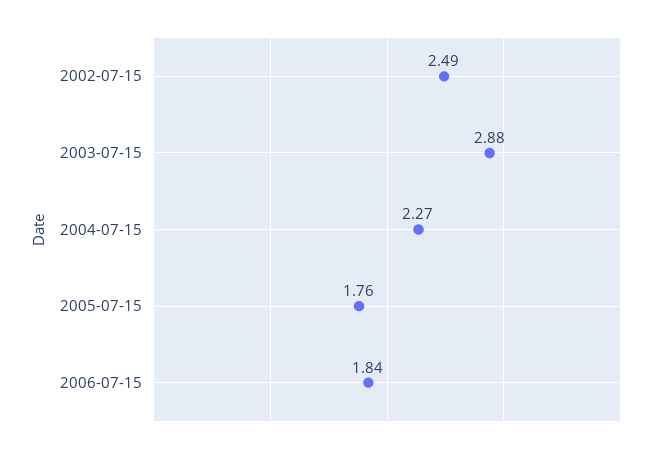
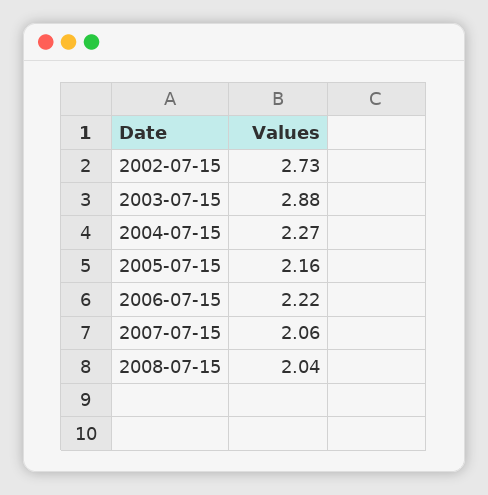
2002-07-15: 2.49 -> 2.73
2005-07-15: 1.76 -> 2.16
2006-07-15: 1.84 -> 2.22
2007-07-15: none -> 2.06
2008-07-15: none -> 2.04

